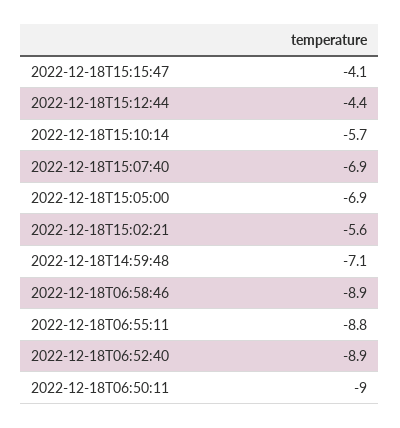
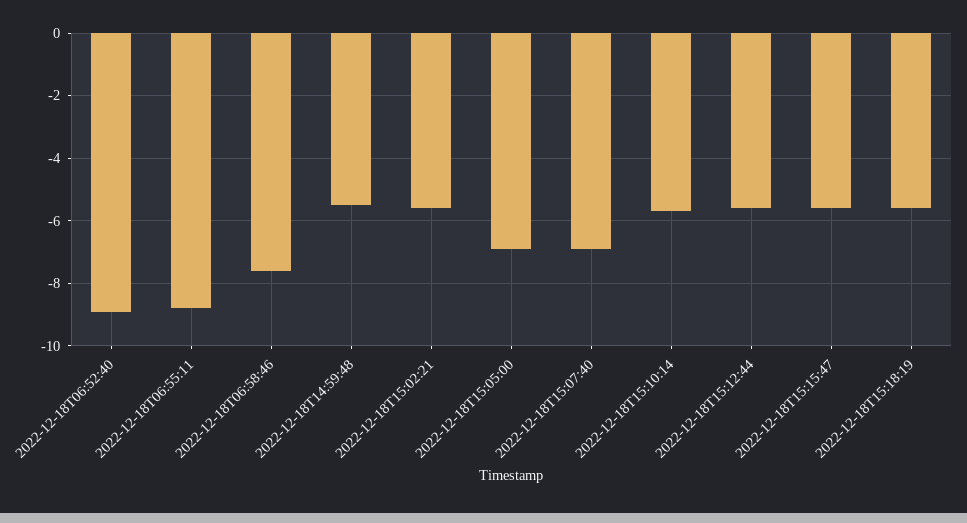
2022-12-18T15:15:47: -4.1 -> -5.5
2022-12-18T15:12:44: -4.4 -> -5.5
2022-12-18T14:59:48: -7.1 -> -5.5
2022-12-18T06:58:46: -8.9 -> -7.5
2022-12-18T06:50:11: -9 -> none
2022-12-18T15:18:19: none -> -5.5

